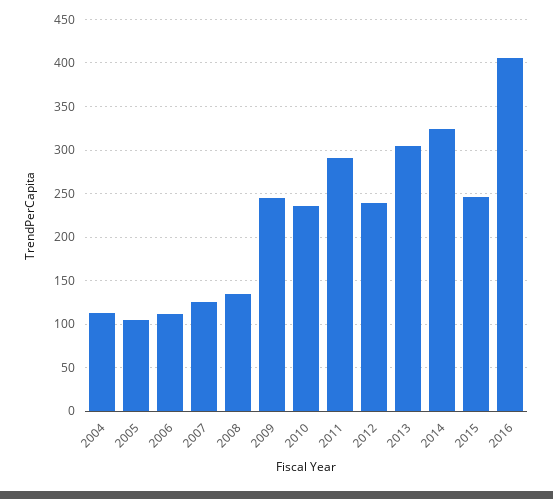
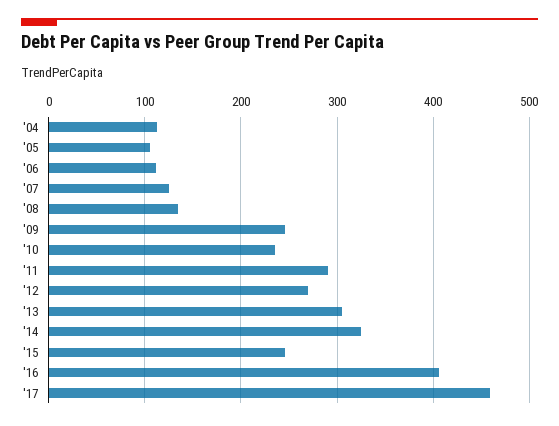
2012: 240 -> 270
'17: none -> 460

